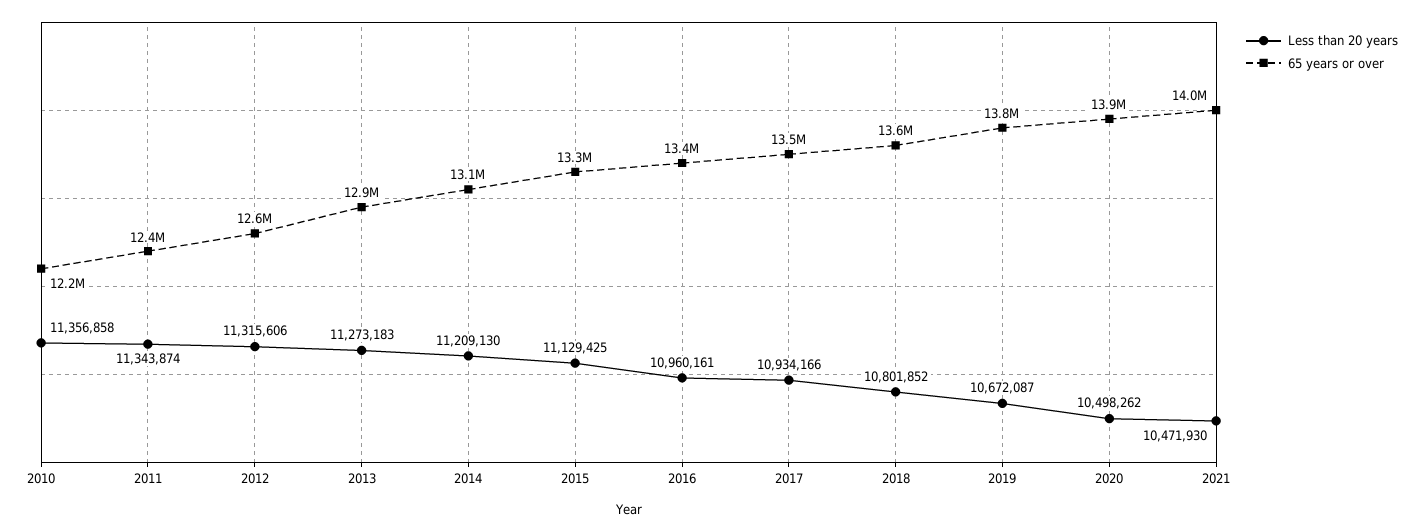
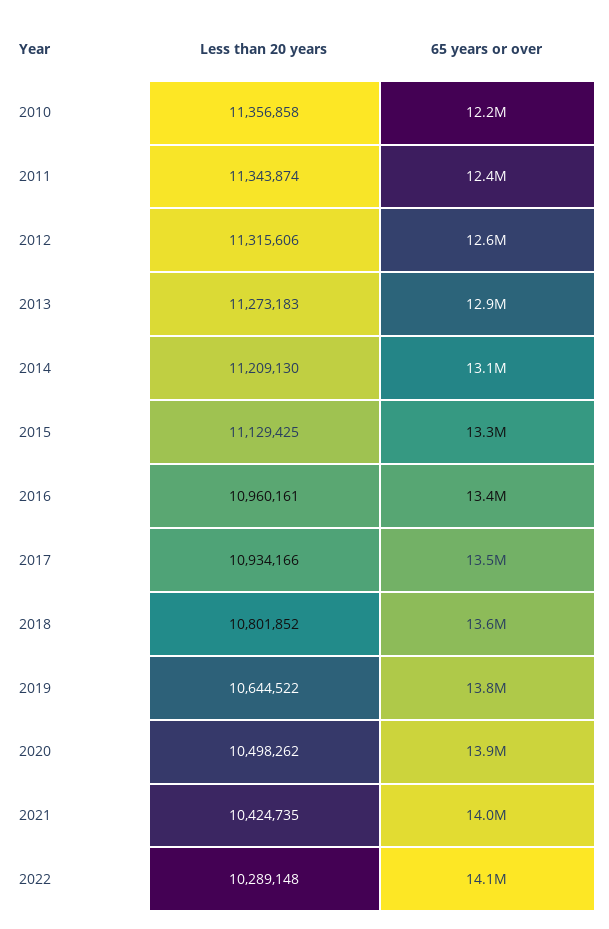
Less than 20 years, 2019: 10672087 -> 10644522
Less than 20 years, 2021: 10471930 -> 10424735
Less than 20 years, 2022: none -> 10289148
65 years or over, 2022: none -> 14100000

